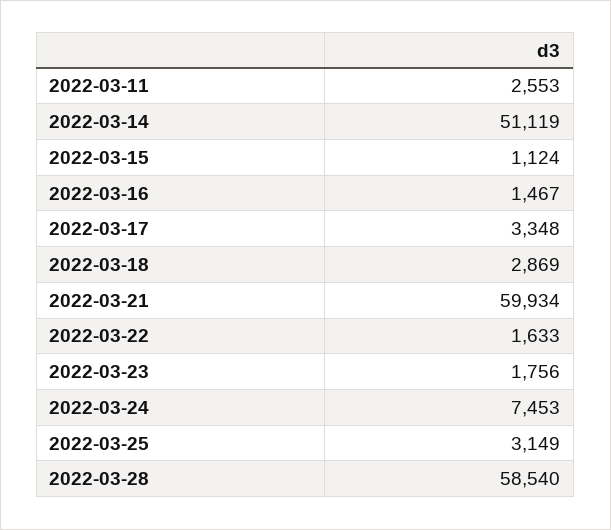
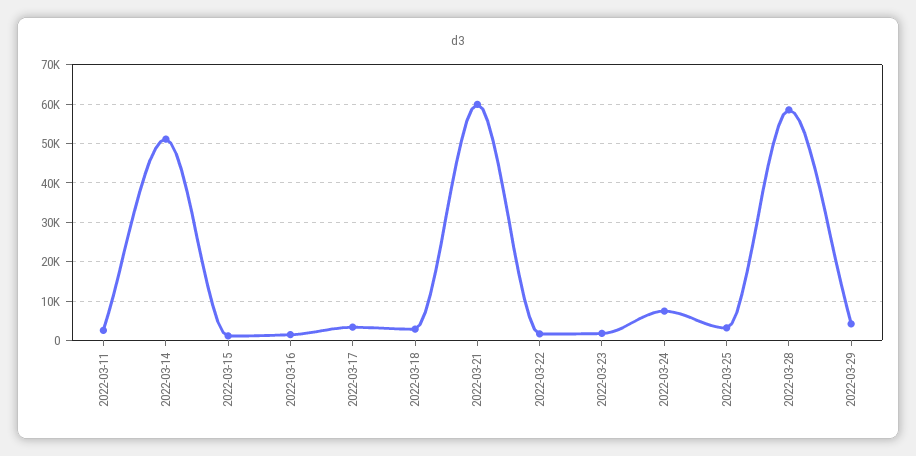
2022-03-29: none -> 4000

